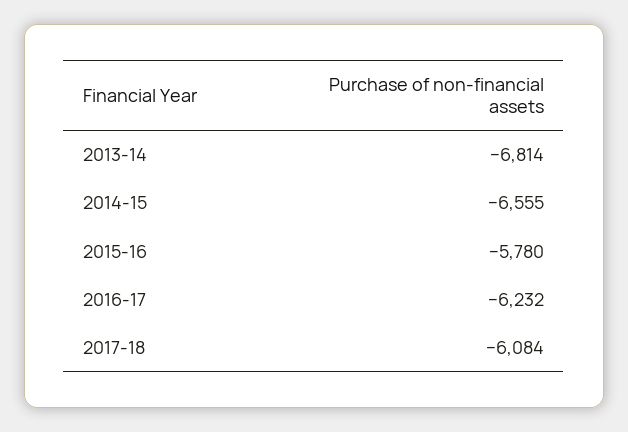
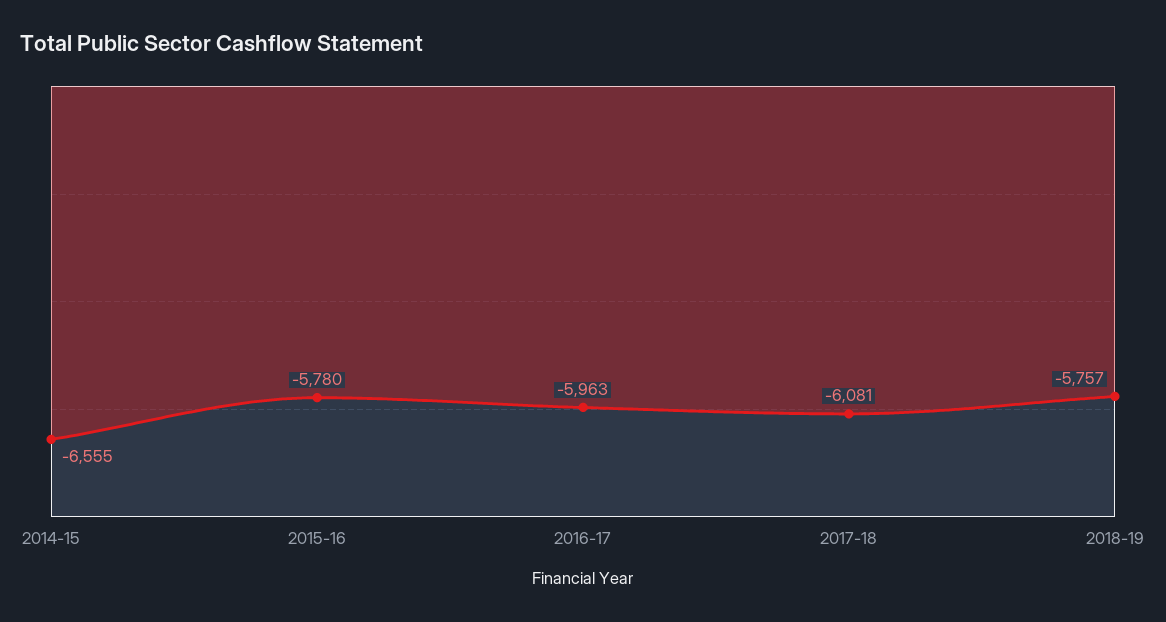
2013-14: -6814 -> none
2016-17: -6232 -> -5963
2017-18: -6084 -> -6081
2018-19: none -> -5757

